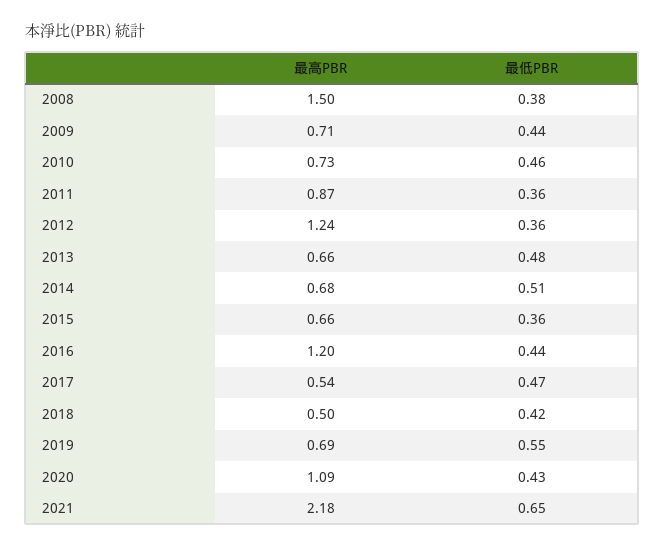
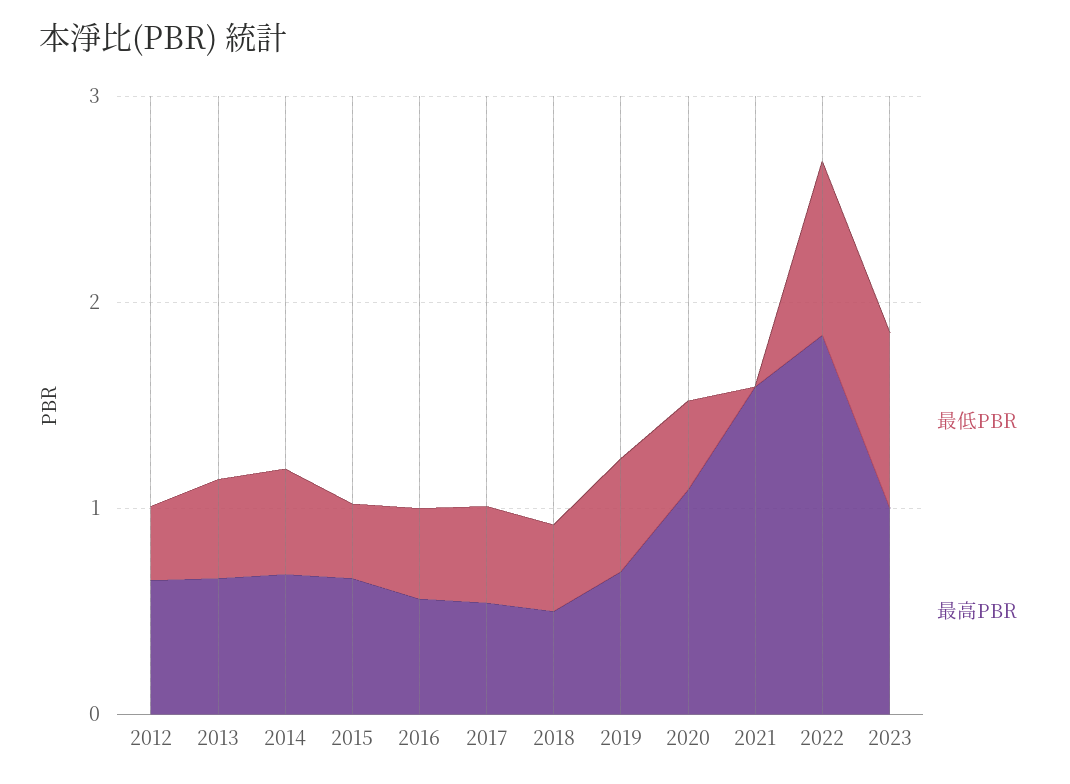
最高PBR, 2008: 1.5 -> none
最低PBR, 2008: 0.38 -> none
最高PBR, 2009: 0.71 -> none
最低PBR, 2009: 0.44 -> none
最高PBR, 2010: 0.73 -> none
最低PBR, 2010: 0.46 -> none
最高PBR, 2011: 0.87 -> none
最低PBR, 2011: 0.36 -> none
最高PBR, 2012: 1.24 -> 0.6
最高PBR, 2016: 1.2 -> 0.6
最高PBR, 2021: 2.18 -> 1.6
最低PBR, 2021: 0.65 -> 0
最低PBR, 2022: none -> 0.8
最高PBR, 2022: none -> 1.8
最低PBR, 2023: none -> 0.8
最高PBR, 2023: none -> 1

